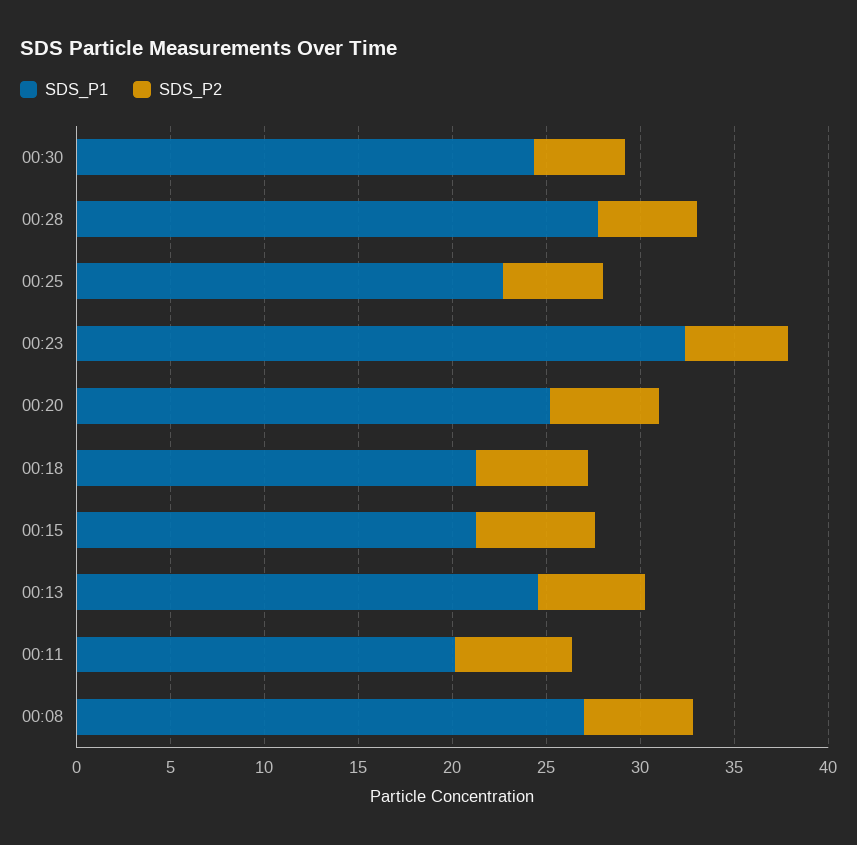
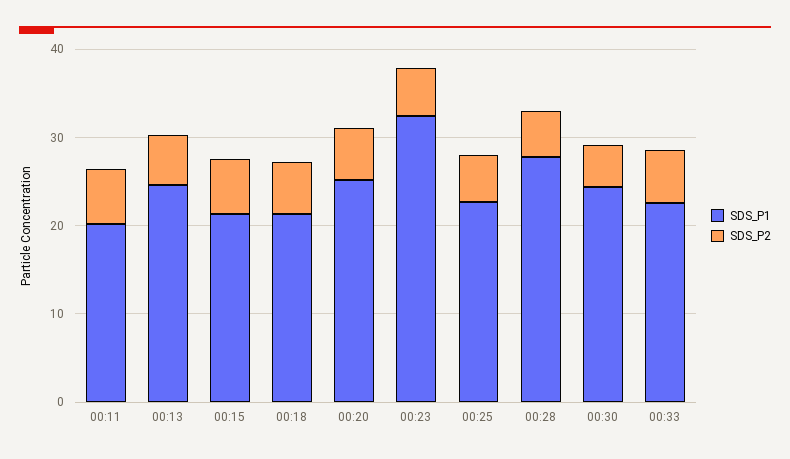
SDS_P1, 00:08: 27 -> none
SDS_P2, 00:08: 6 -> none
SDS_P1, 00:33: none -> 22
SDS_P2, 00:33: none -> 6

